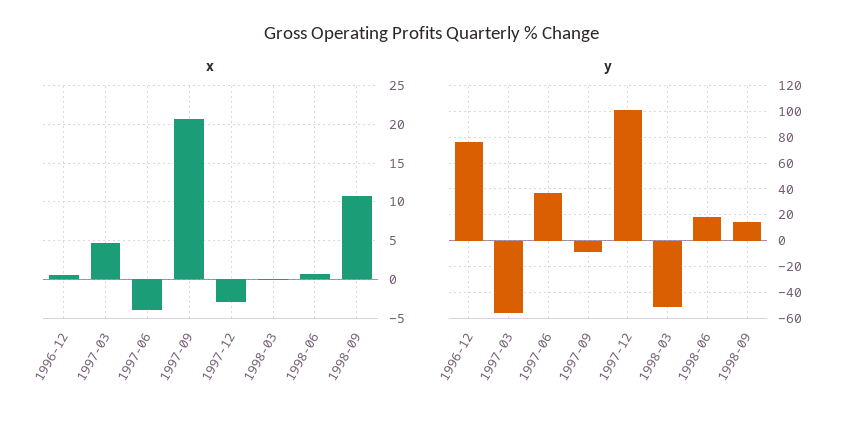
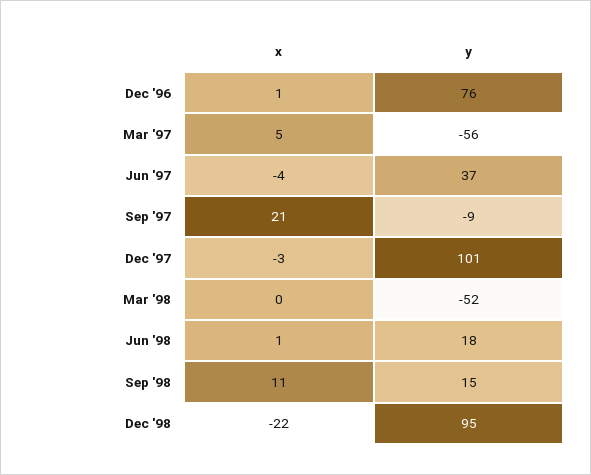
x, Dec '98: none -> -22
y, Dec '98: none -> 95

